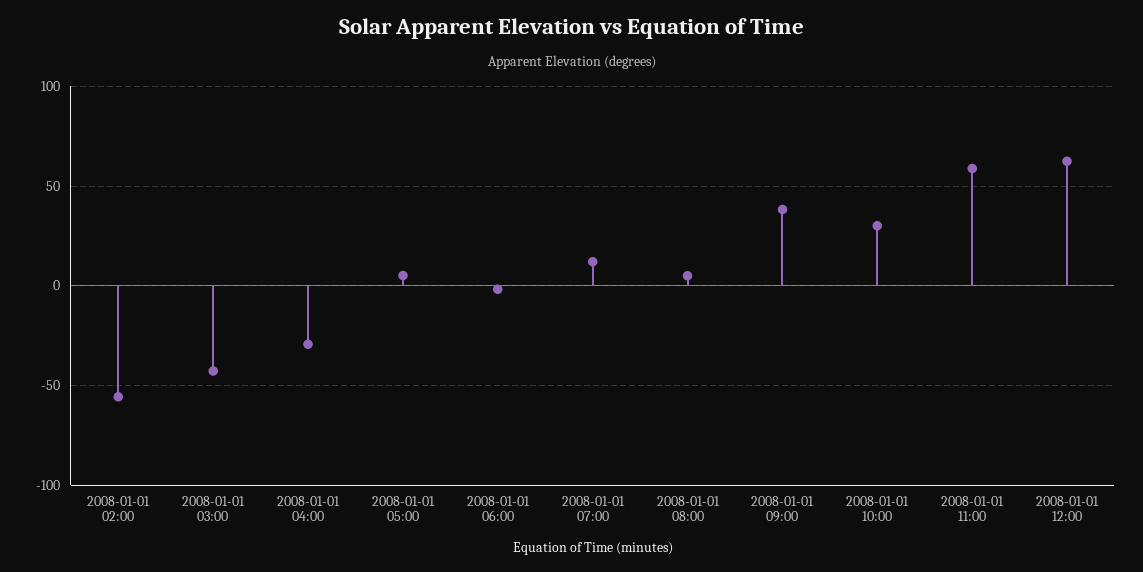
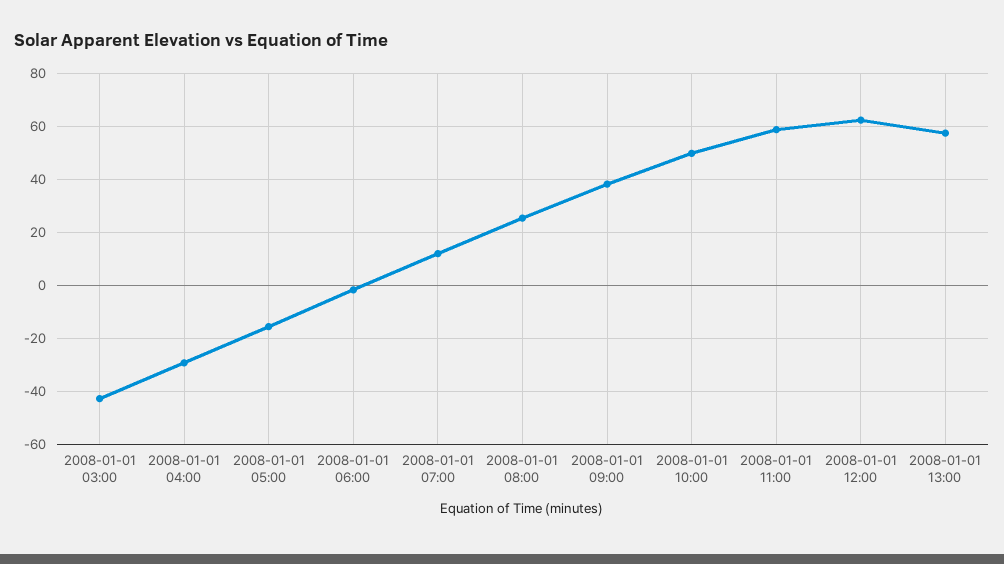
2008-01-01 02:00: -55 -> none
2008-01-01 05:00: 5 -> -15
2008-01-01 08:00: 5 -> 25
2008-01-01 10:00: 30 -> 50
2008-01-01 13:00: none -> 57.5

